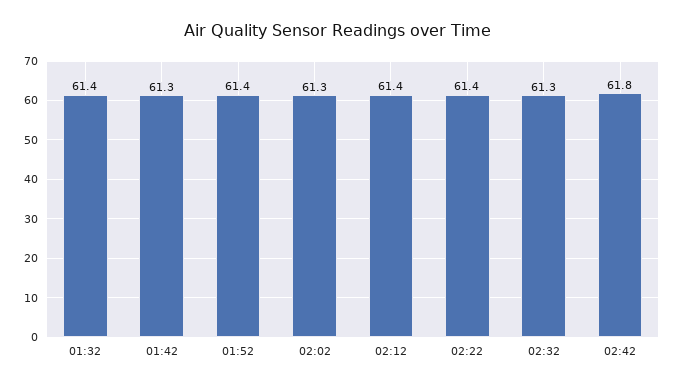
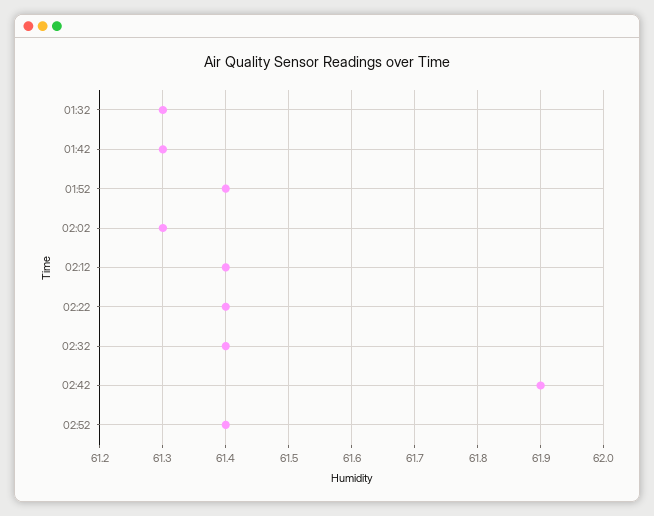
01:32: 61.4 -> 61.3
02:32: 61.3 -> 61.4
02:42: 61.8 -> 61.9
02:52: none -> 61.4

